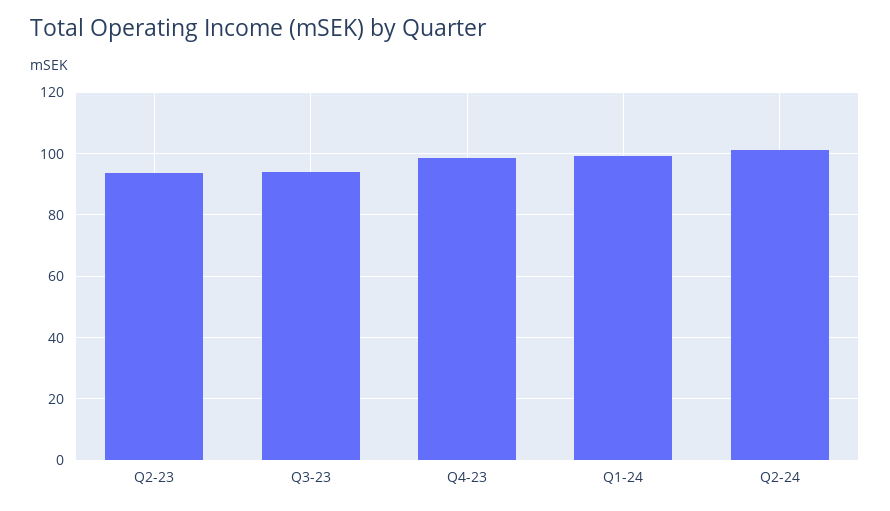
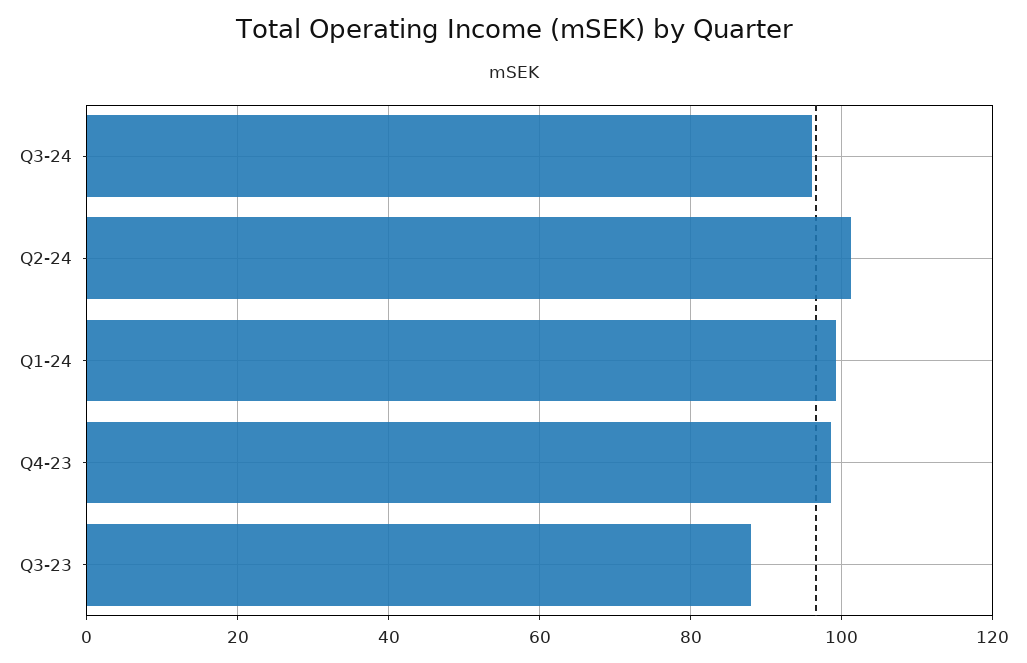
Q2-23: 94 -> none
Q3-23: 94 -> 88
Q3-24: none -> 96

